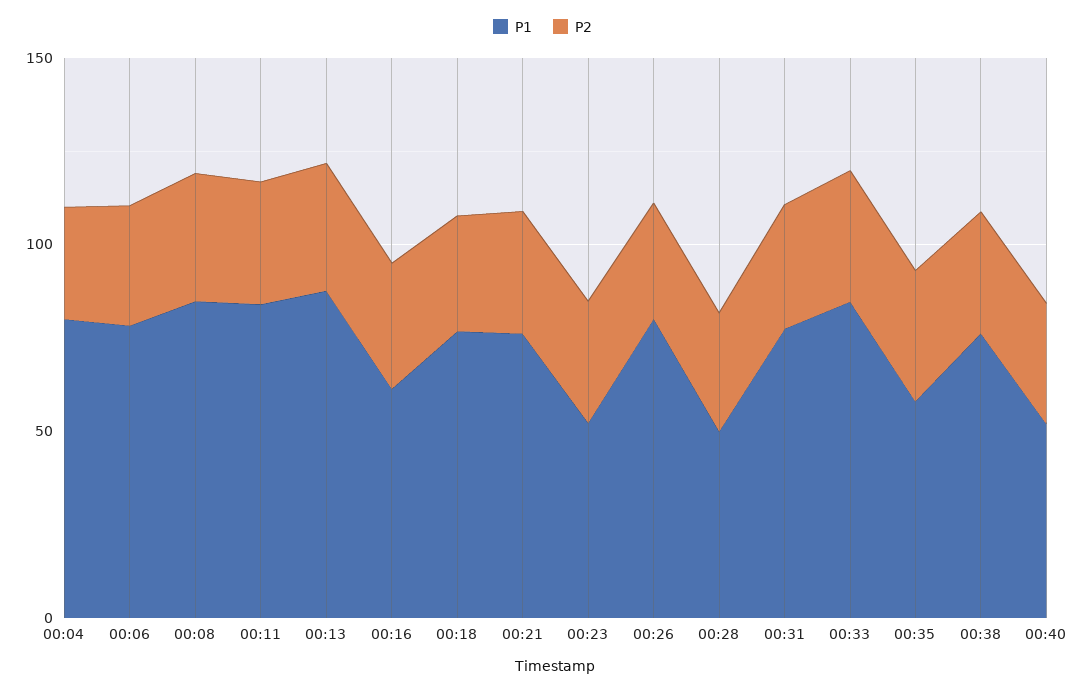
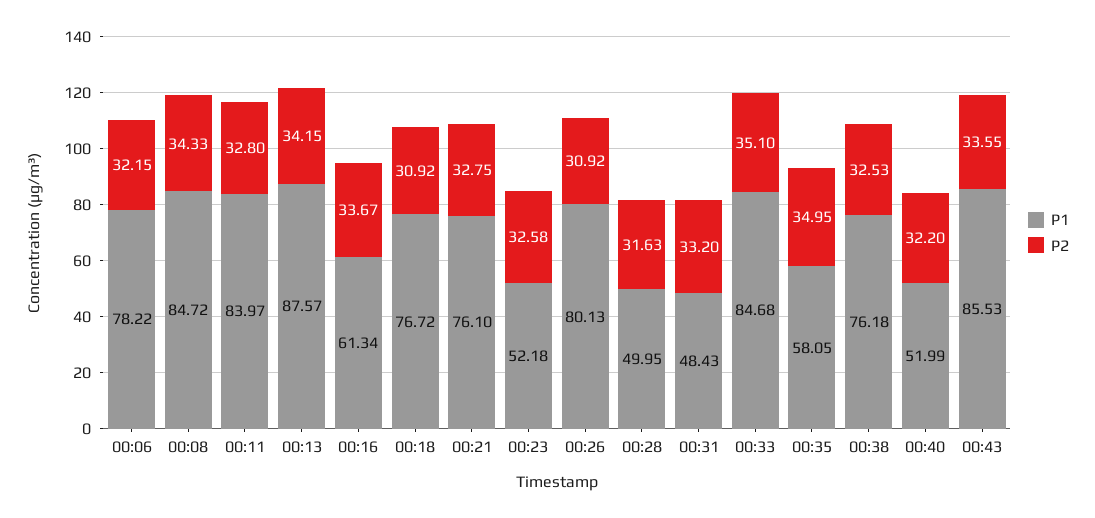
P1, 00:04: 80 -> none
P2, 00:04: 30 -> none
P1, 00:31: 80 -> 48.43
P1, 00:43: none -> 85.53
P2, 00:43: none -> 33.55

